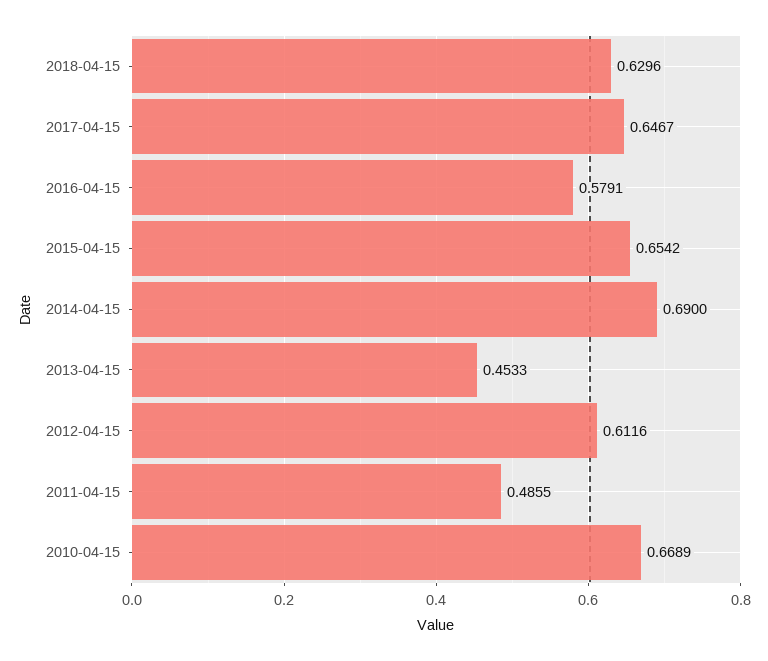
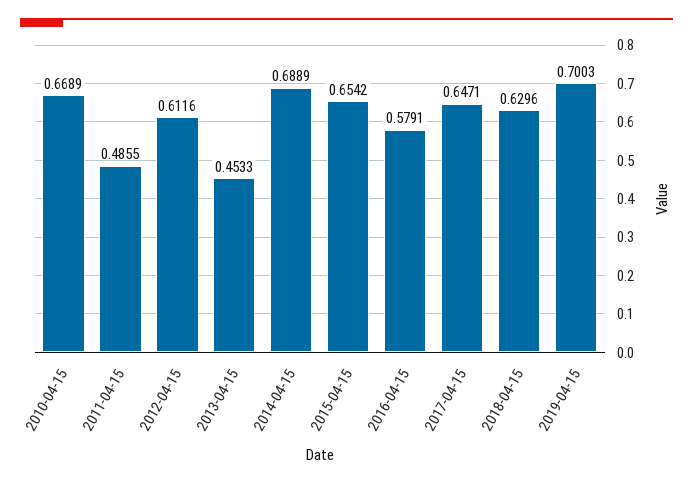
2017-04-15: 0.6467 -> 0.6471
2014-04-15: 0.69 -> 0.6889
2019-04-15: none -> 0.7003

